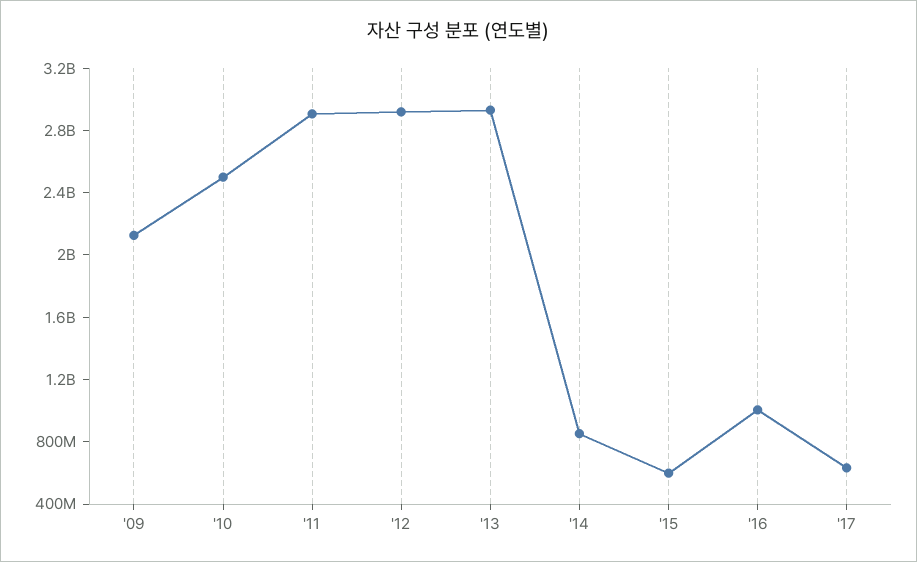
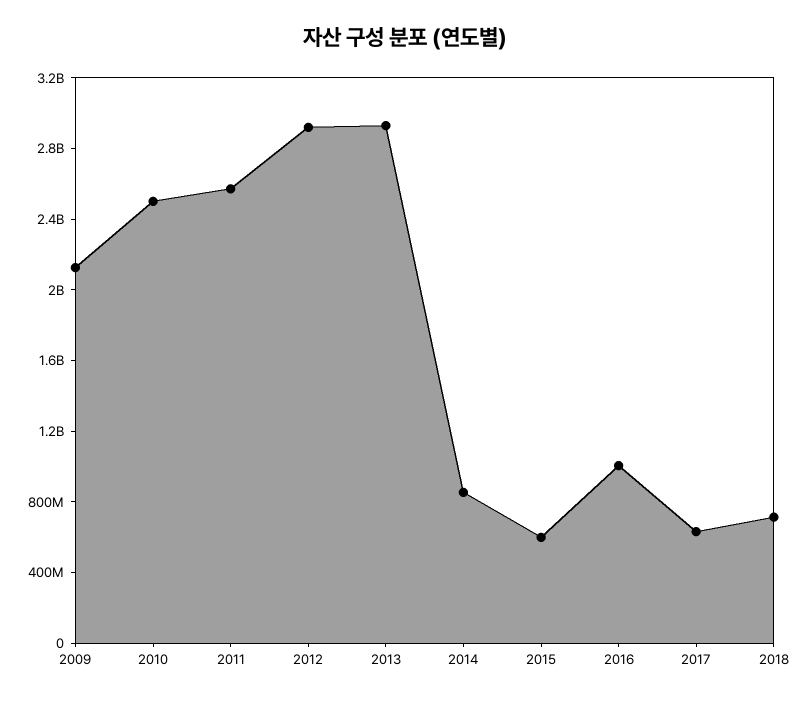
'11: 2900000000 -> 2600000000
2018: none -> 700000000

